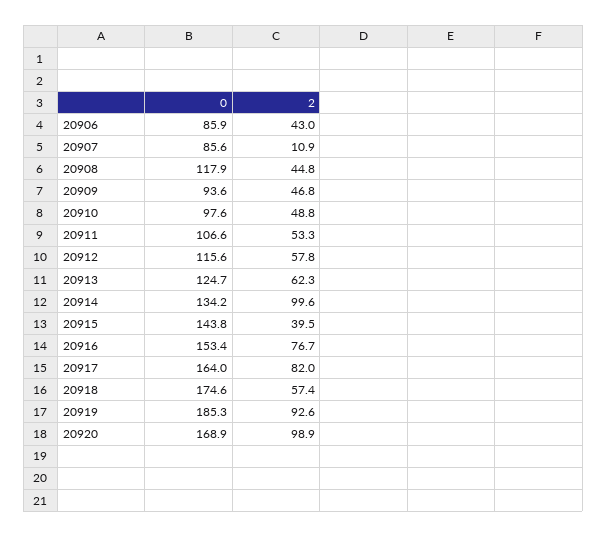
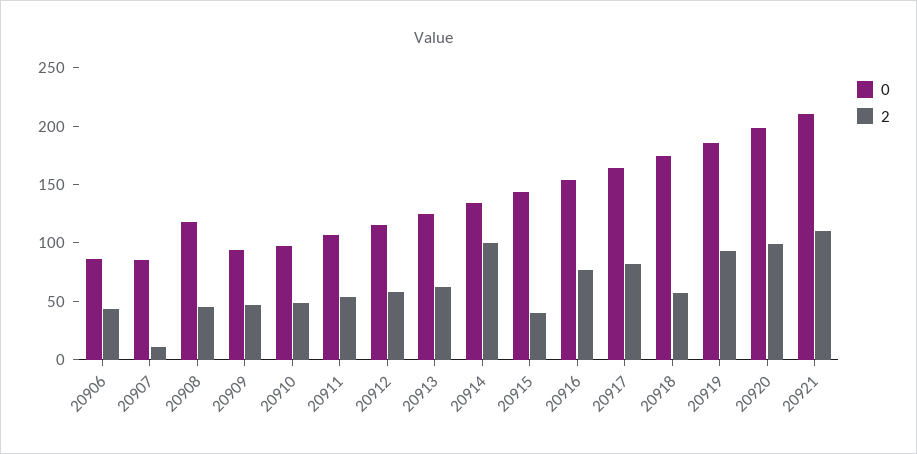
0, 20920: 168.9 -> 200
0, 20921: none -> 210
2, 20921: none -> 110

